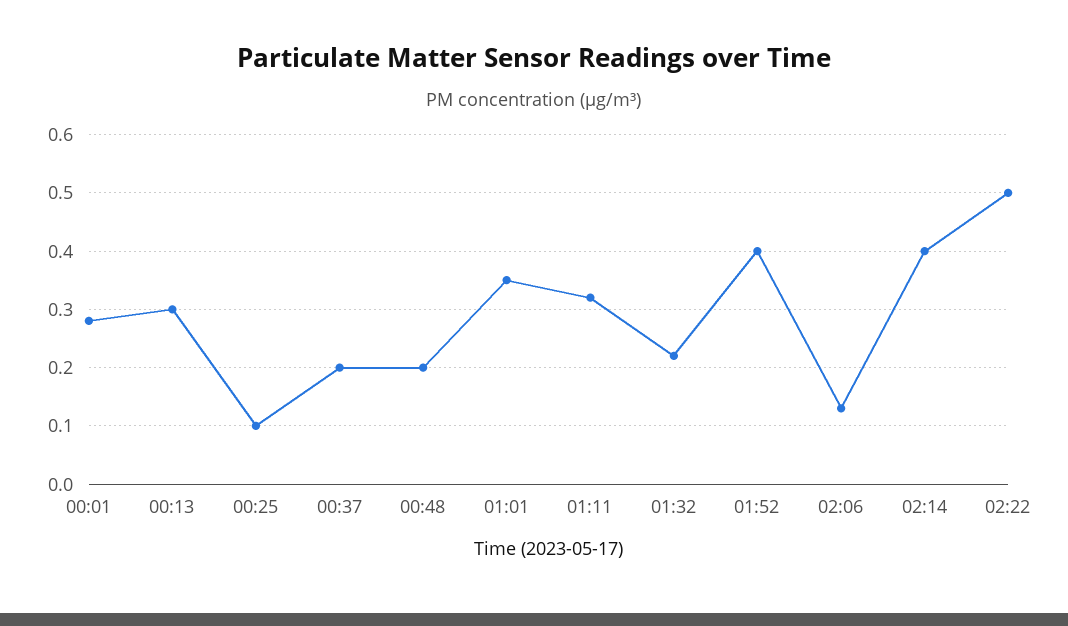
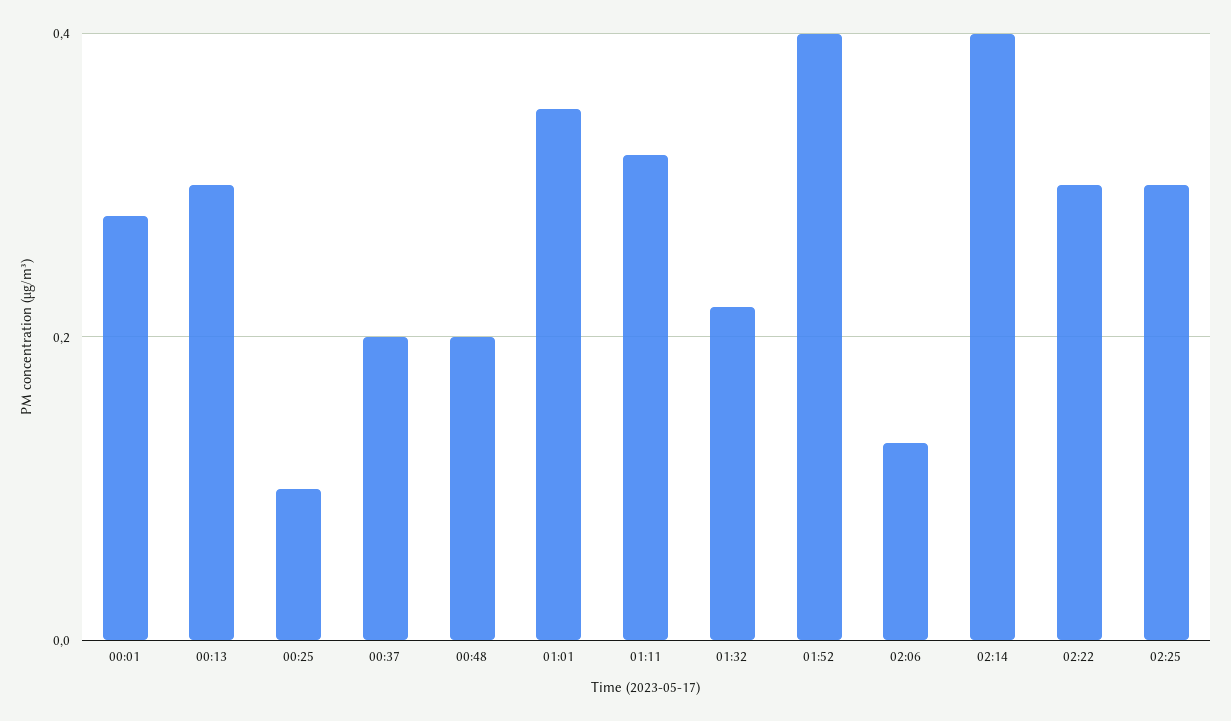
02:22: 0.5 -> 0.3
02:25: none -> 0.3

